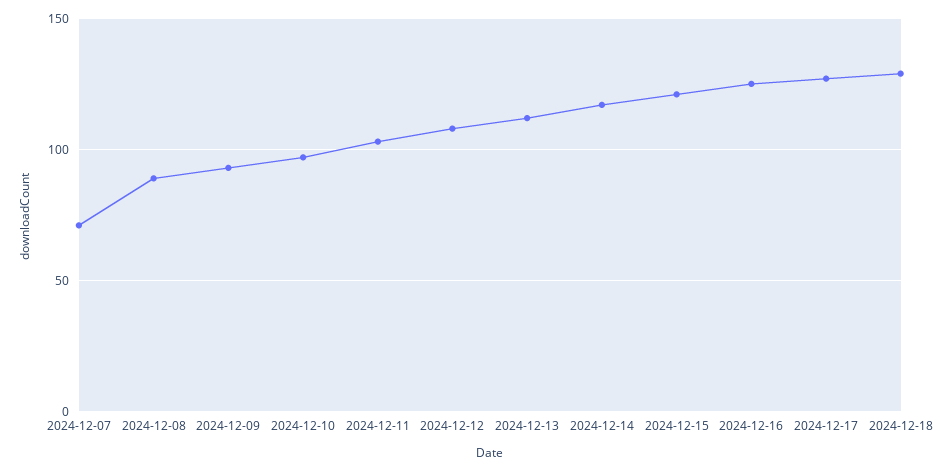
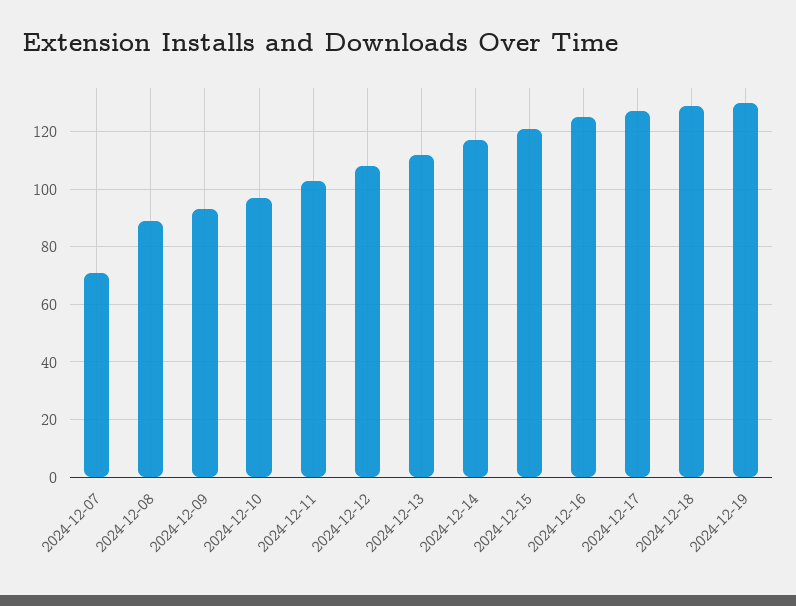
2024-12-19: none -> 130

